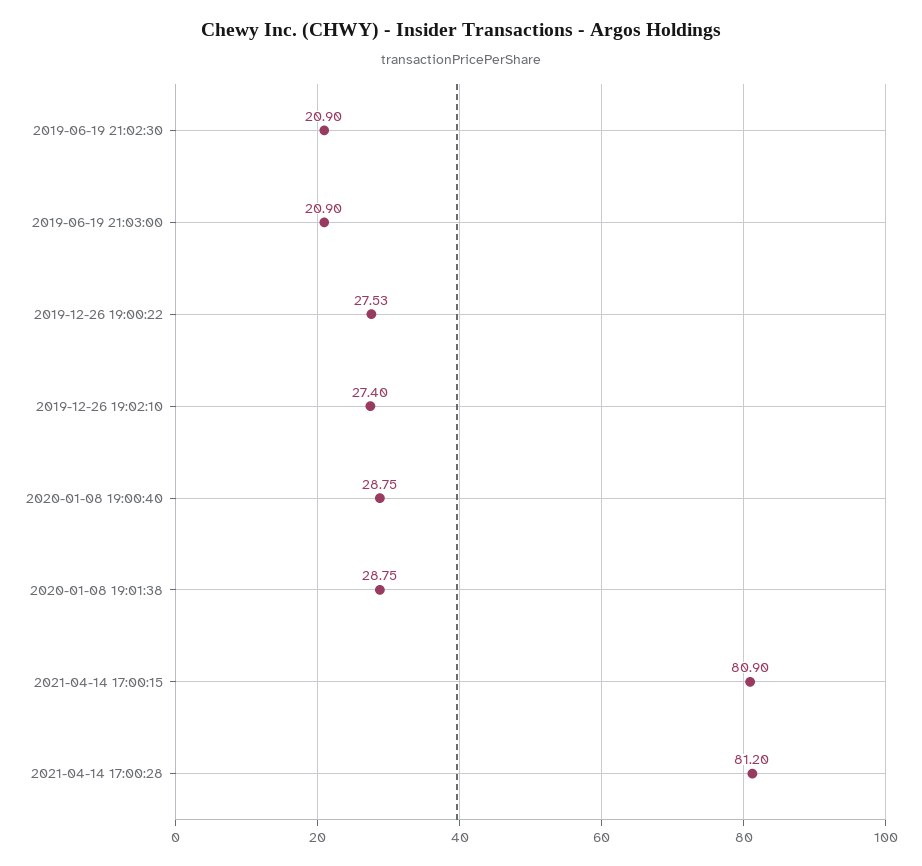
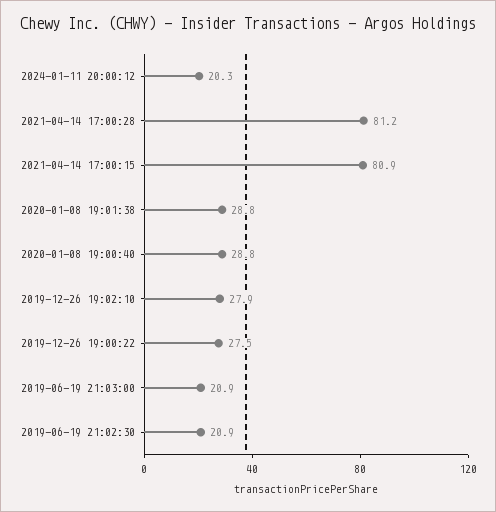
2019-12-26 19:02:10: 27.4 -> 27.9
2024-01-11 20:00:12: none -> 20.3

